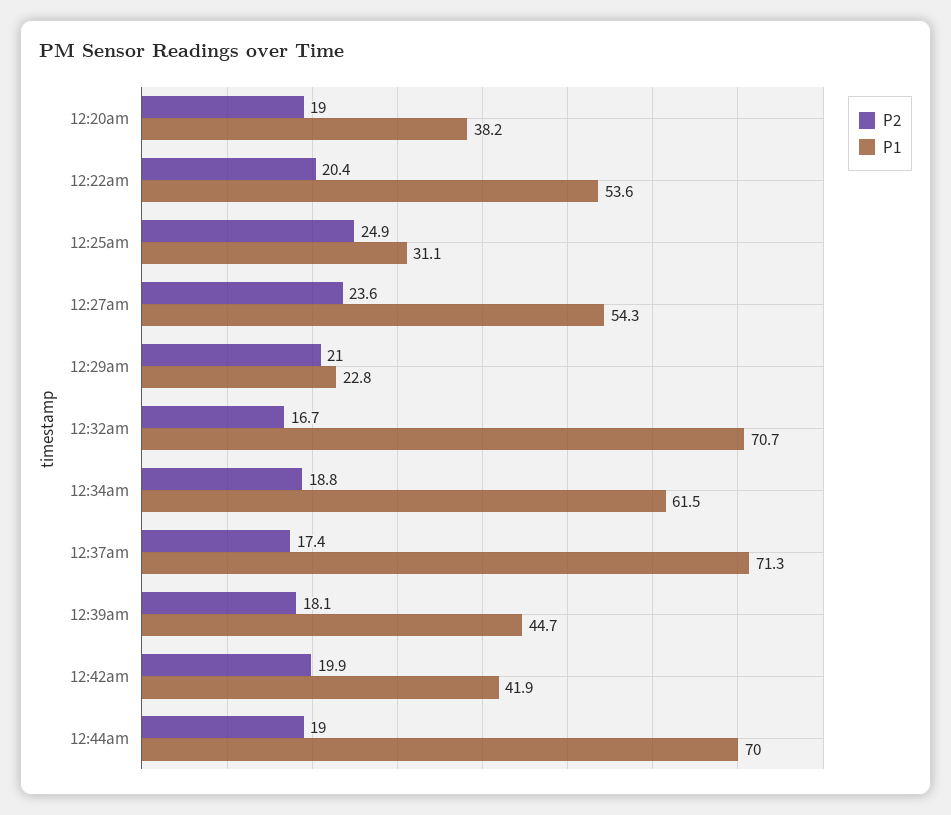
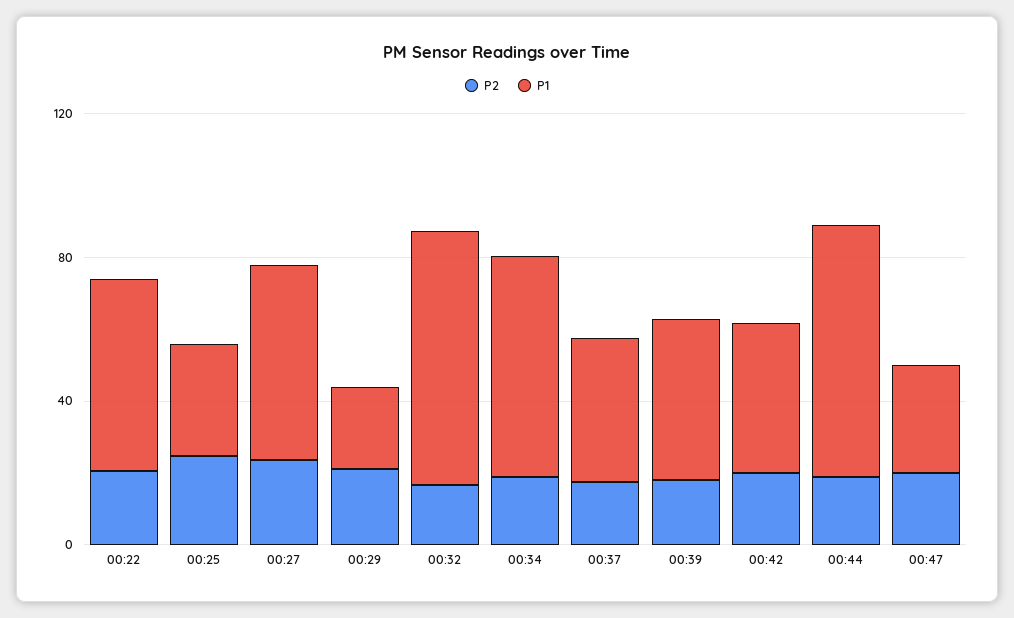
P2, 12:20am: 19 -> none
P1, 12:20am: 38.2 -> none
P1, 12:37am: 71.3 -> 40
P2, 00:47: none -> 20
P1, 00:47: none -> 30

